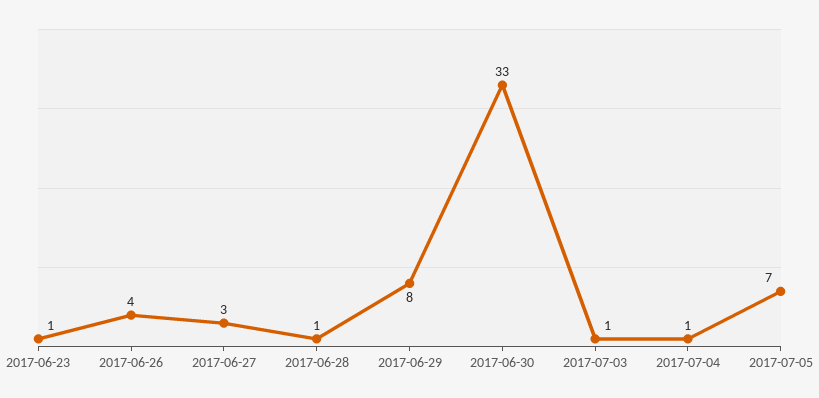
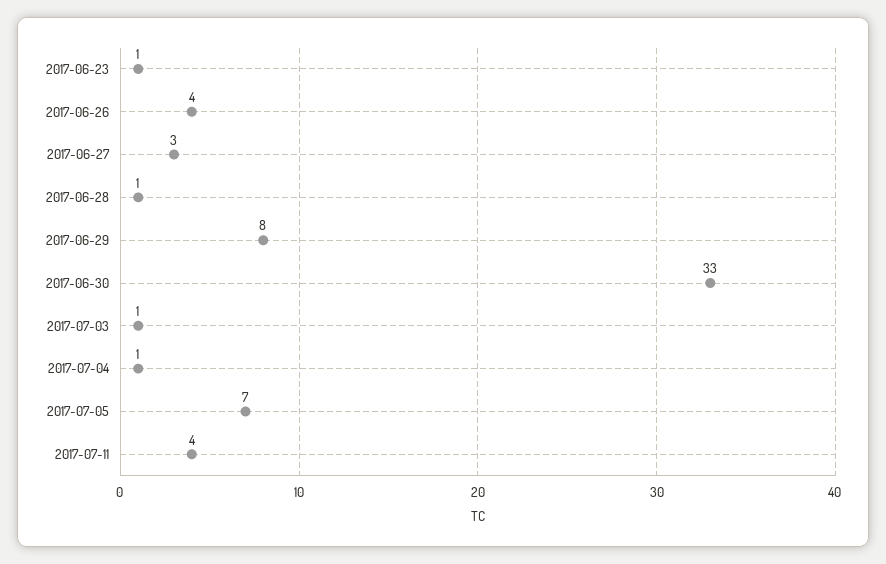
2017-07-11: none -> 4

